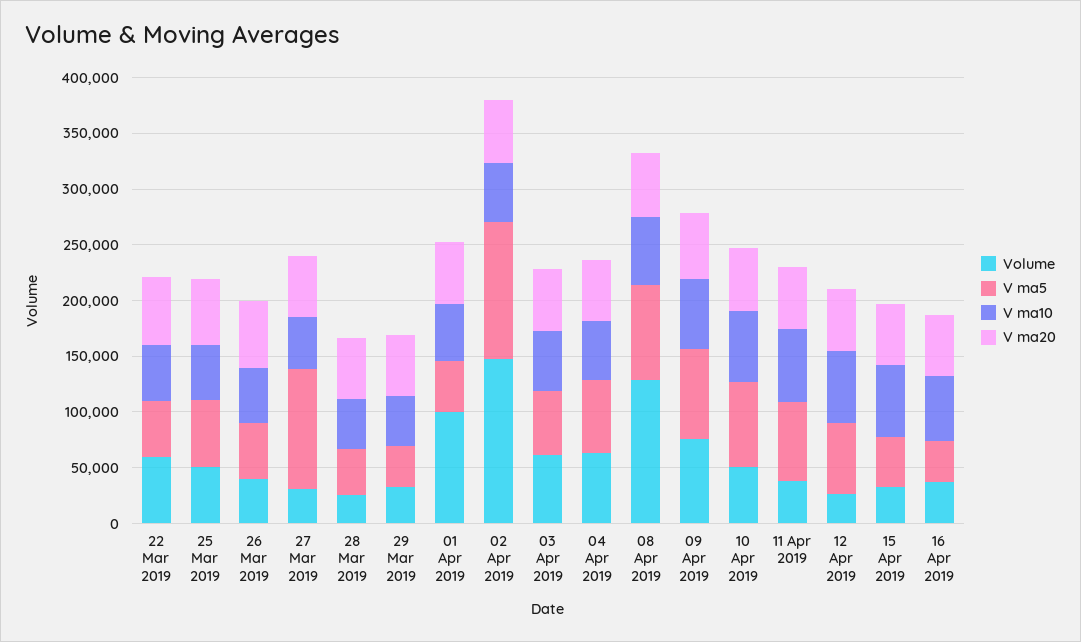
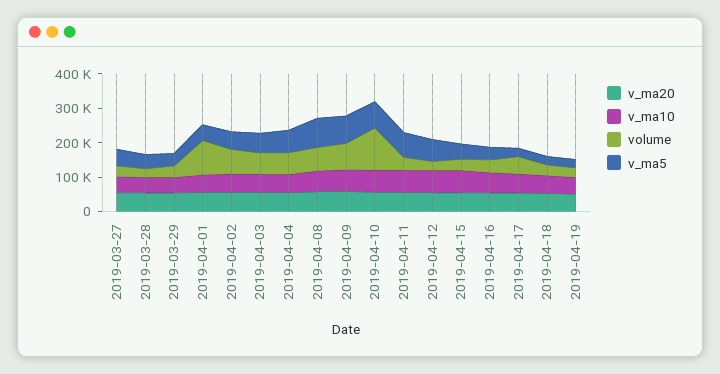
Volume, 22 Mar 2019: 60000 -> none
V ma5, 22 Mar 2019: 50000 -> none
V ma10, 22 Mar 2019: 50000 -> none
V ma20, 22 Mar 2019: 60000 -> none
Volume, 25 Mar 2019: 50000 -> none
V ma5, 25 Mar 2019: 60000 -> none
V ma10, 25 Mar 2019: 50000 -> none
V ma20, 25 Mar 2019: 60000 -> none
Volume, 26 Mar 2019: 40000 -> none
V ma5, 26 Mar 2019: 50000 -> none
V ma10, 26 Mar 2019: 50000 -> none
V ma20, 26 Mar 2019: 60000 -> none
V ma5, 27 Mar 2019: 110000 -> 50000
Volume, 02 Apr 2019: 150000 -> 75000
V ma5, 02 Apr 2019: 120000 -> 50000
Volume, 08 Apr 2019: 130000 -> 75000
Volume, 10 Apr 2019: 50000 -> 125000
V ma20, 2019-04-17: none -> 50000
V ma10, 2019-04-17: none -> 50000
Volume, 2019-04-17: none -> 50000
V ma5, 2019-04-17: none -> 25000
V ma20, 2019-04-18: none -> 50000
V ma10, 2019-04-18: none -> 50000
Volume, 2019-04-18: none -> 25000
V ma5, 2019-04-18: none -> 25000
V ma20, 2019-04-19: none -> 50000
V ma10, 2019-04-19: none -> 50000
Volume, 2019-04-19: none -> 25000
V ma5, 2019-04-19: none -> 25000

